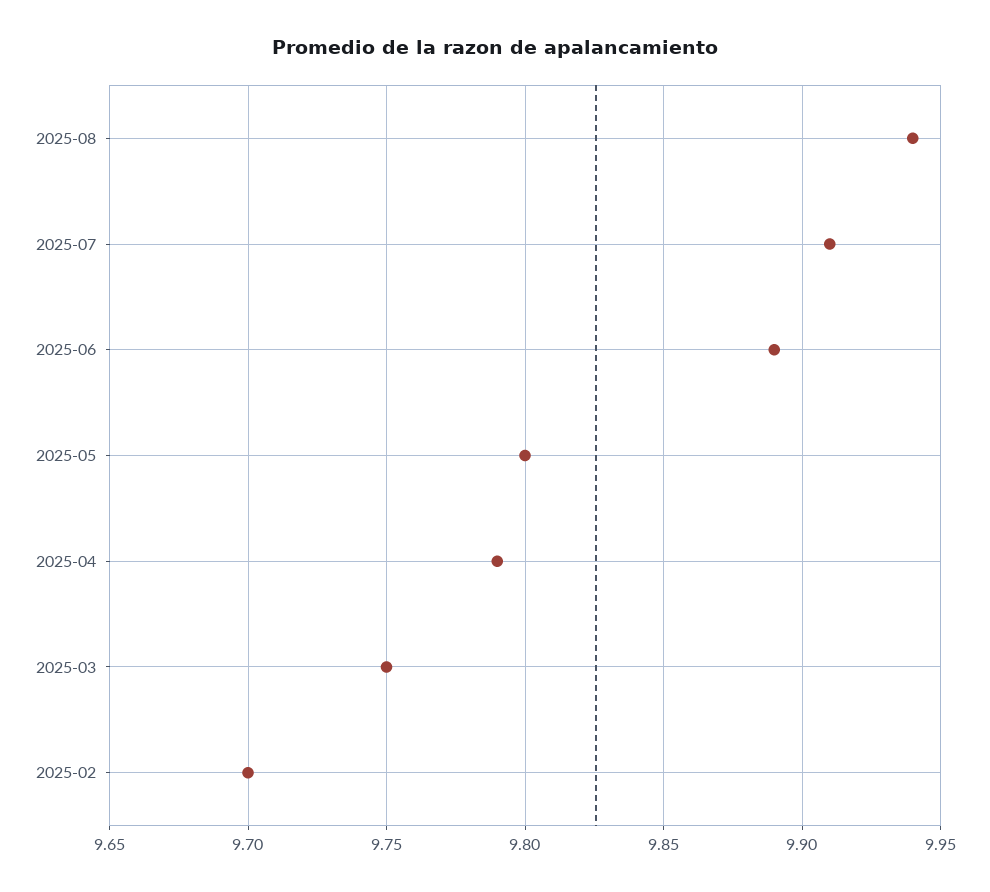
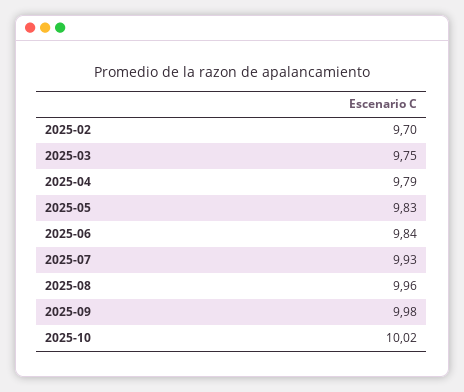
2025-08: 9.94 -> 9.96
2025-07: 9.91 -> 9.93
2025-06: 9.89 -> 9.84
2025-05: 9.8 -> 9.83
2025-09: none -> 9.98
2025-10: none -> 10.02

